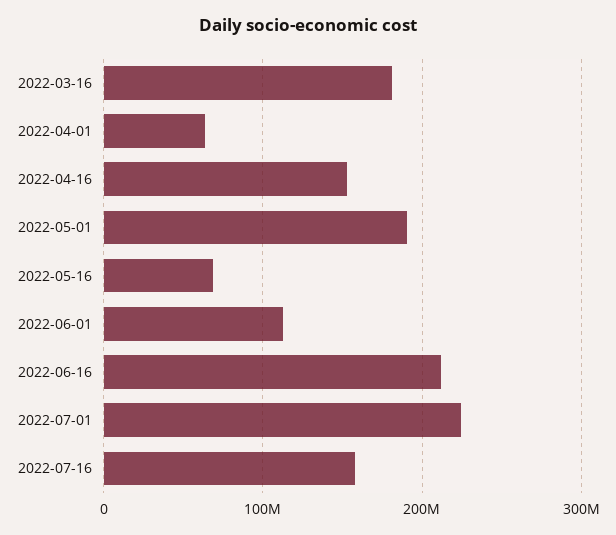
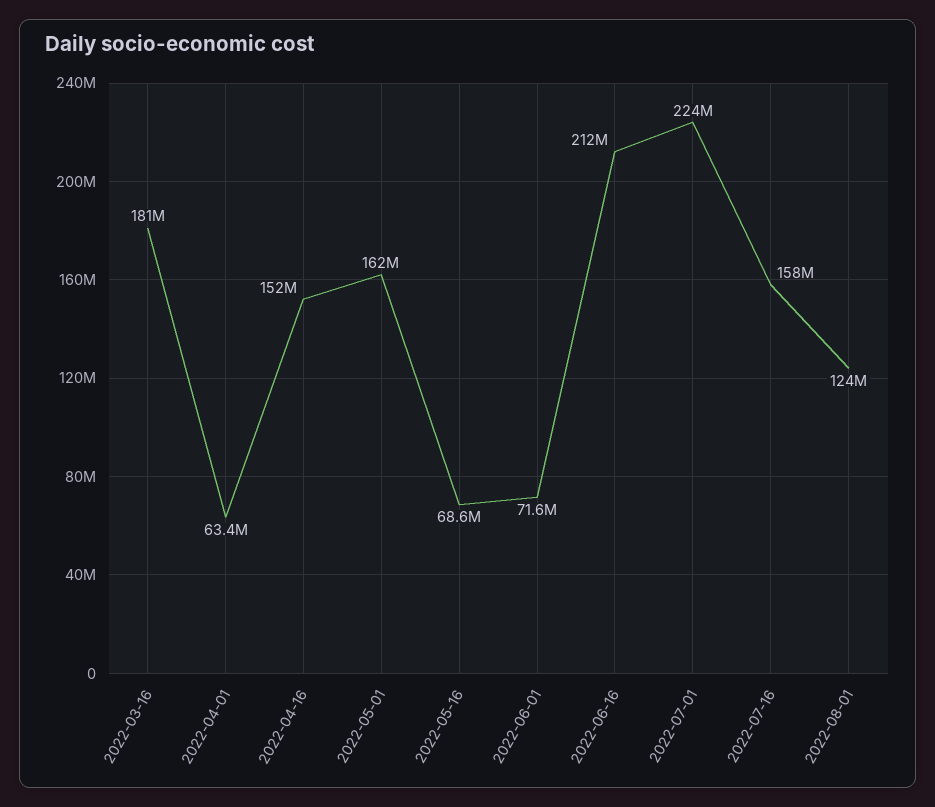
2022-05-01: 190000000 -> 162000000
2022-06-01: 110000000 -> 71600000
2022-08-01: none -> 124000000

